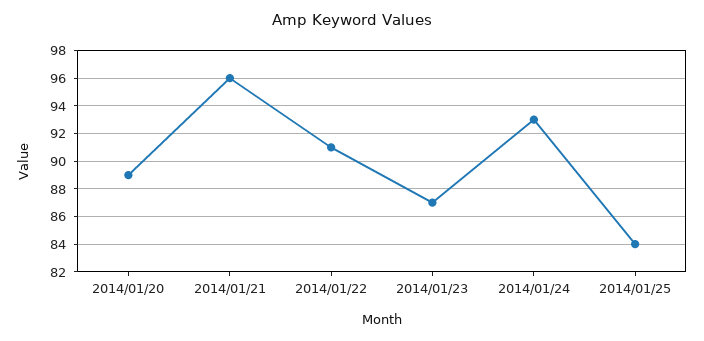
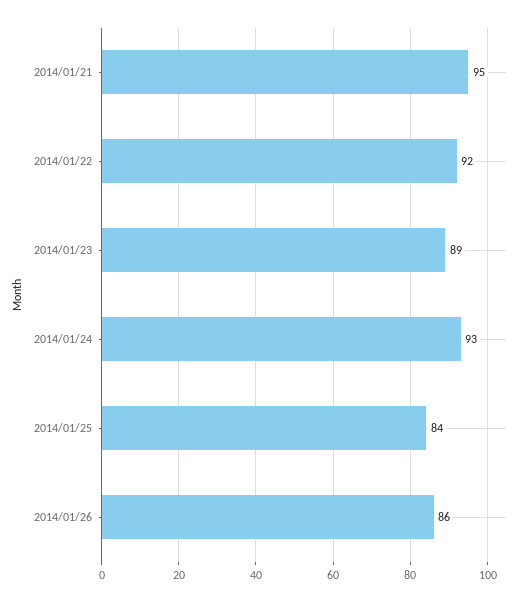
2014/01/20: 89 -> none
2014/01/21: 96 -> 95
2014/01/22: 91 -> 92
2014/01/23: 87 -> 89
2014/01/26: none -> 86

